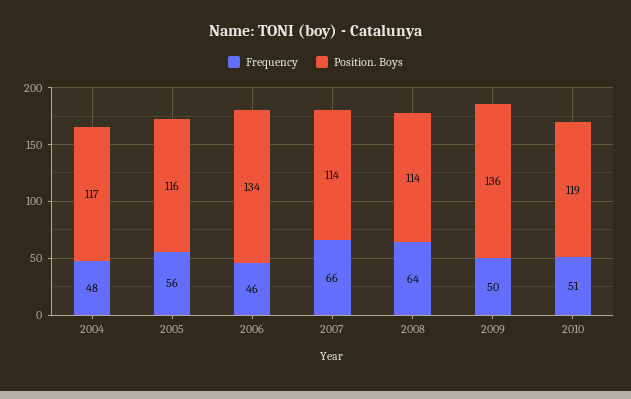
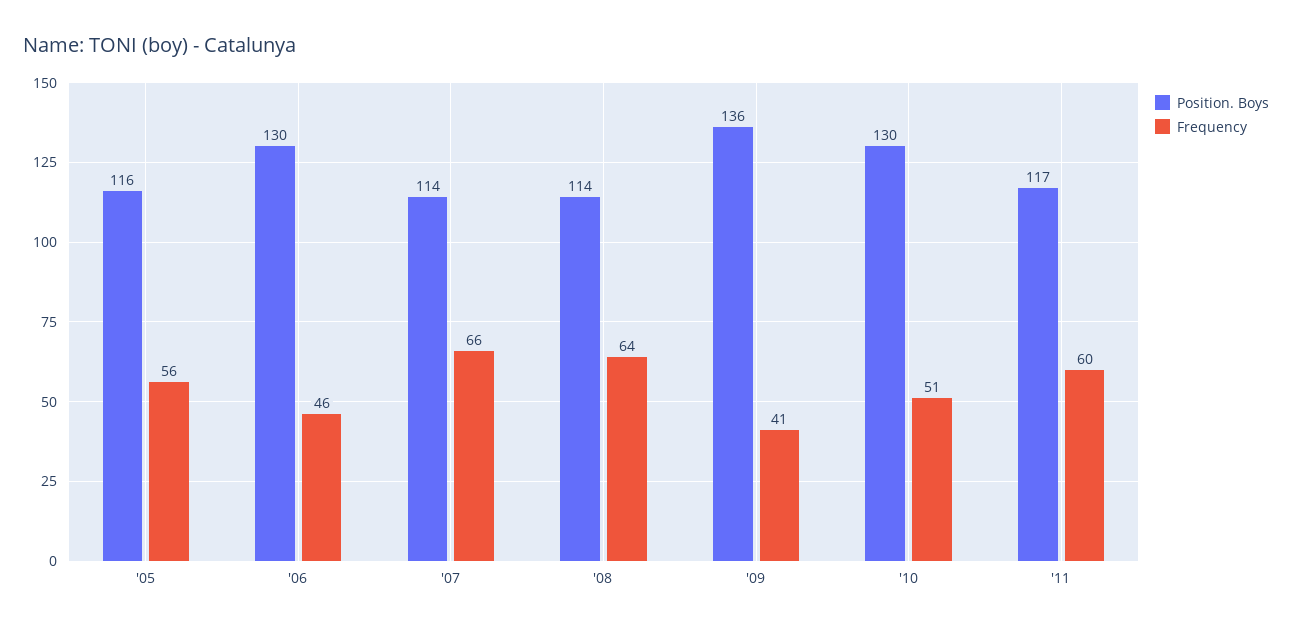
Frequency, 2004: 48 -> none
Position. Boys, 2004: 117 -> none
Position. Boys, 2006: 134 -> 130
Frequency, 2009: 50 -> 41
Position. Boys, 2010: 119 -> 130
Position. Boys, '11: none -> 117
Frequency, '11: none -> 60

